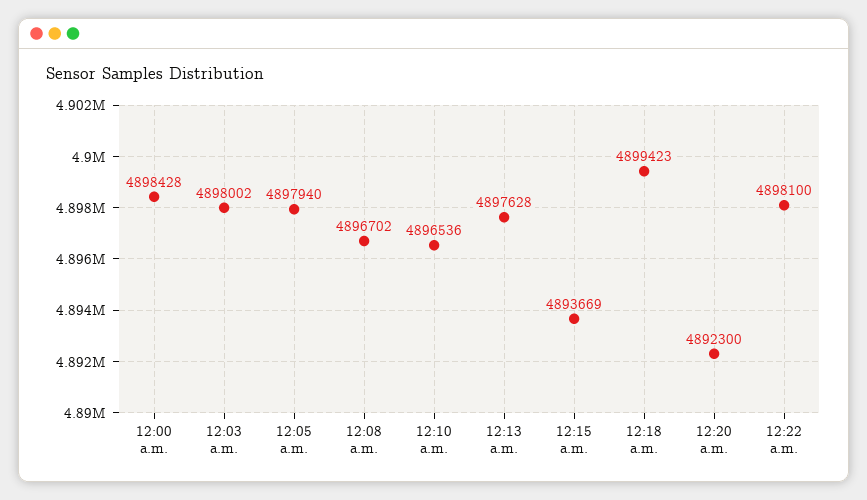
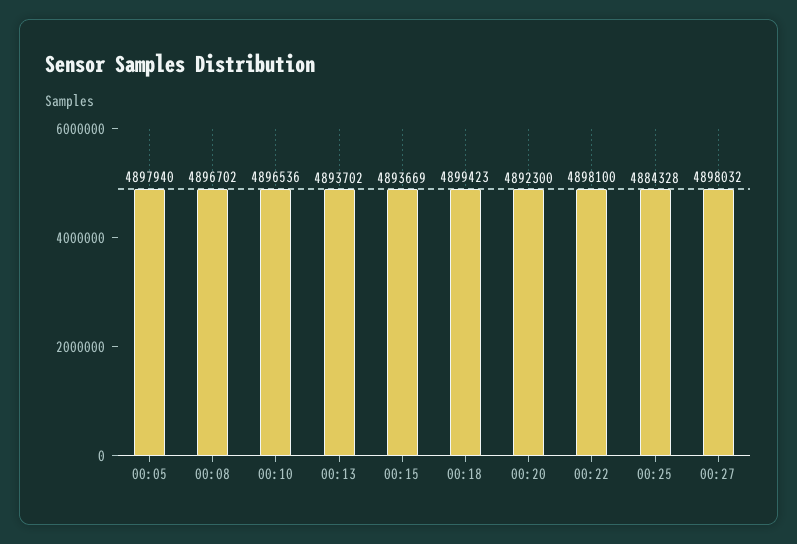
12:00 a.m.: 4898428 -> none
12:03 a.m.: 4898002 -> none
12:13 a.m.: 4897628 -> 4893702
00:25: none -> 4884328
00:27: none -> 4898032

